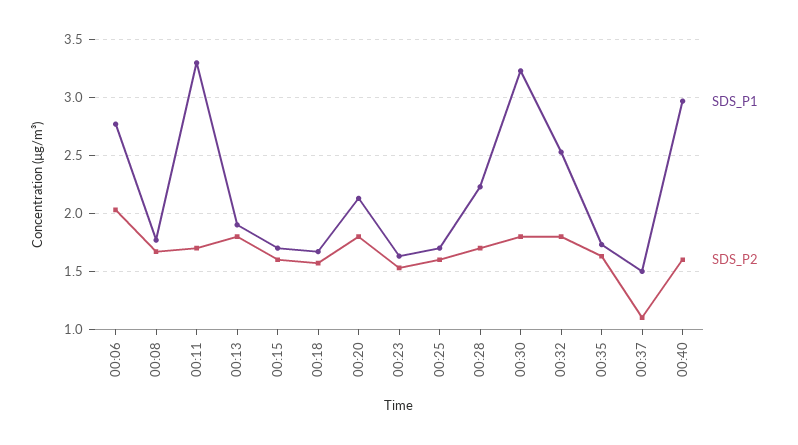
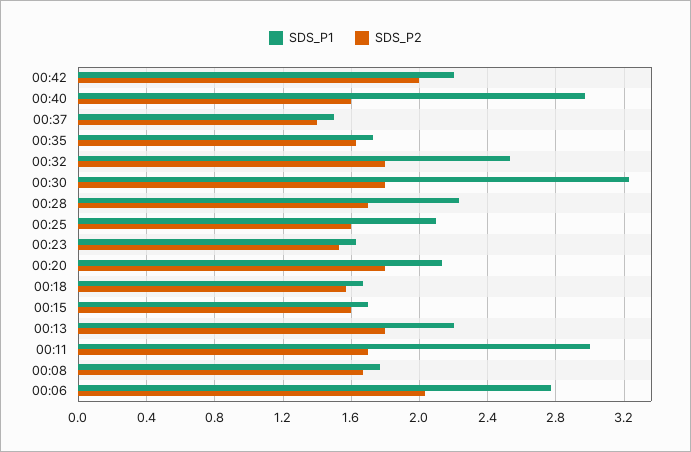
SDS_P1, 00:11: 3.3 -> 3
SDS_P1, 00:13: 1.9 -> 2.2
SDS_P1, 00:25: 1.7 -> 2.1
SDS_P2, 00:37: 1.1 -> 1.4
SDS_P1, 00:42: none -> 2.2
SDS_P2, 00:42: none -> 2

